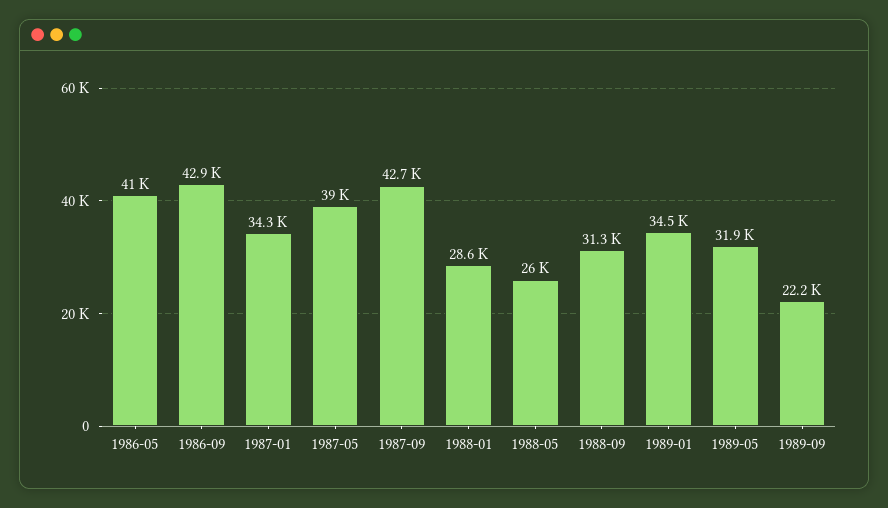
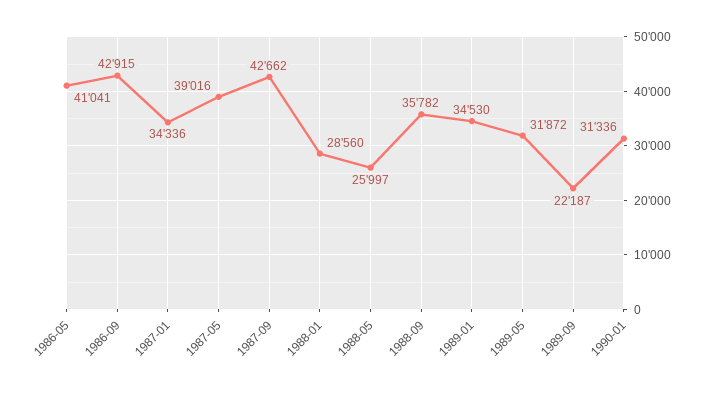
1988-09: 31300 -> 35782
1990-01: none -> 31336

